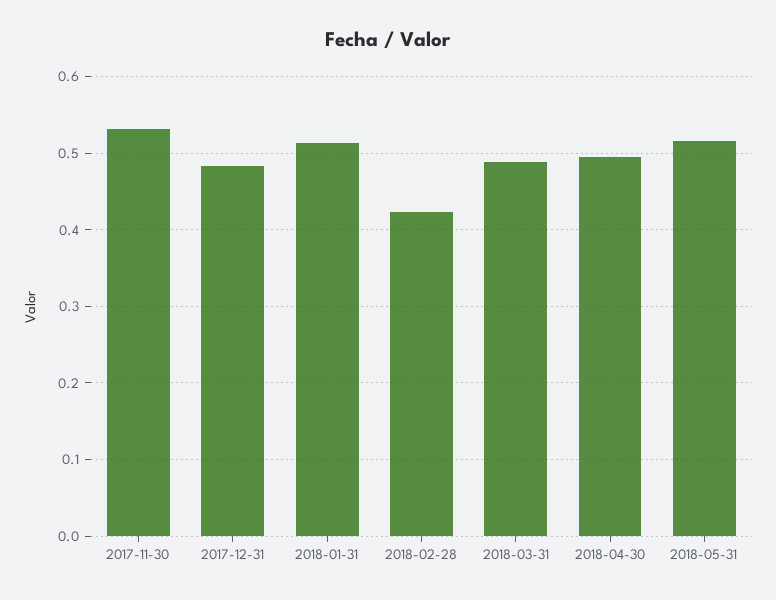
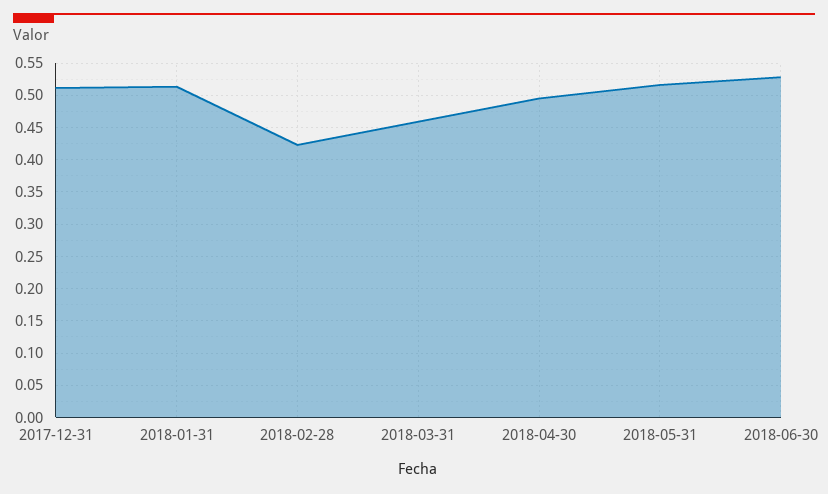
2017-11-30: 0.53 -> none
2017-12-31: 0.48 -> 0.51
2018-03-31: 0.49 -> 0.46
2018-06-30: none -> 0.53

